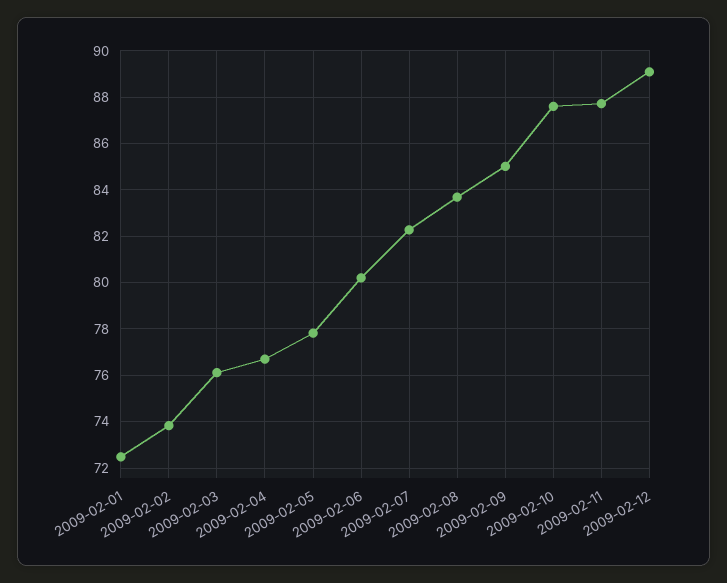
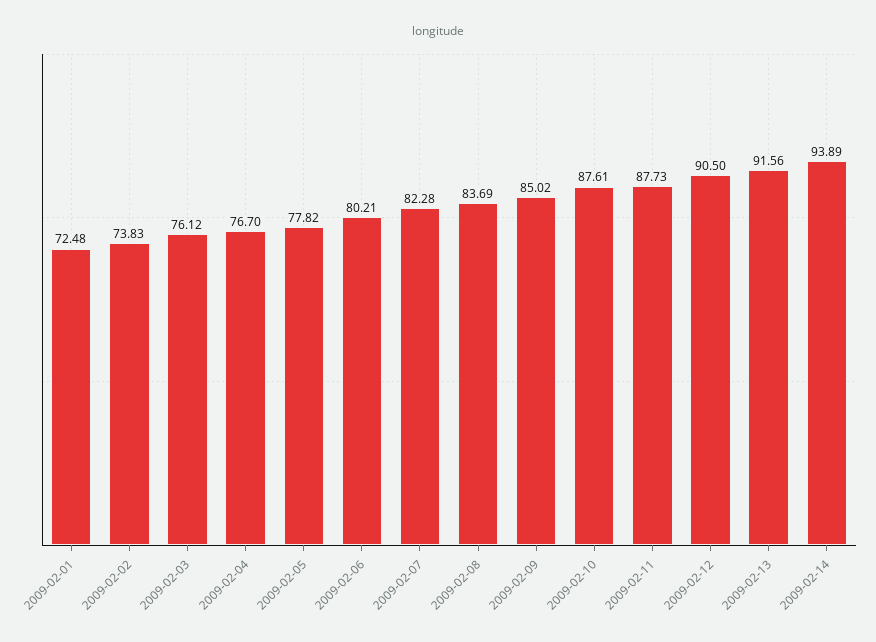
2009-02-12: 89 -> 90.5
2009-02-13: none -> 91.56
2009-02-14: none -> 93.89

